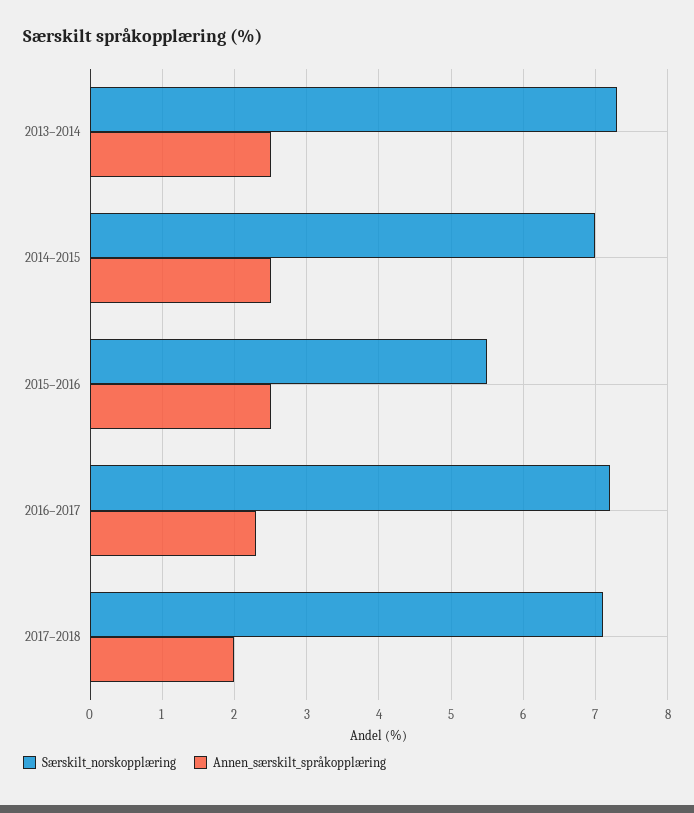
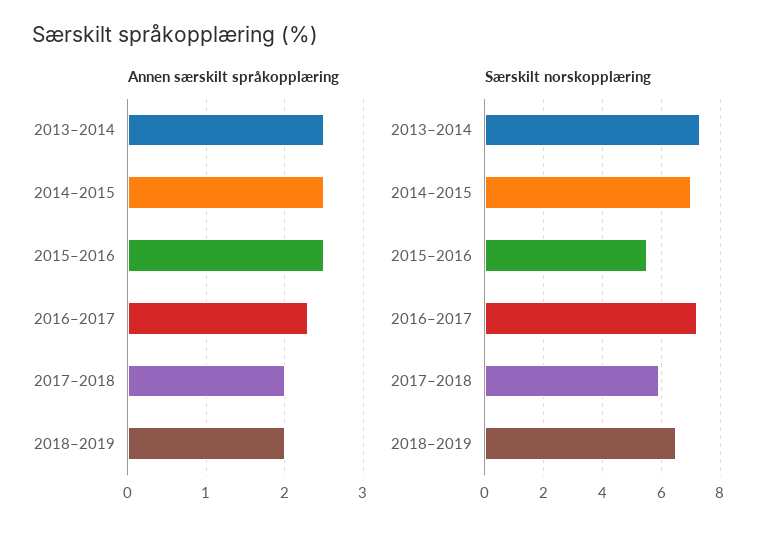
Særskilt_norskopplæring, 2017–2018: 7.1 -> 6
Annen_særskilt_språkopplæring, 2018–2019: none -> 2
Særskilt_norskopplæring, 2018–2019: none -> 6.5

